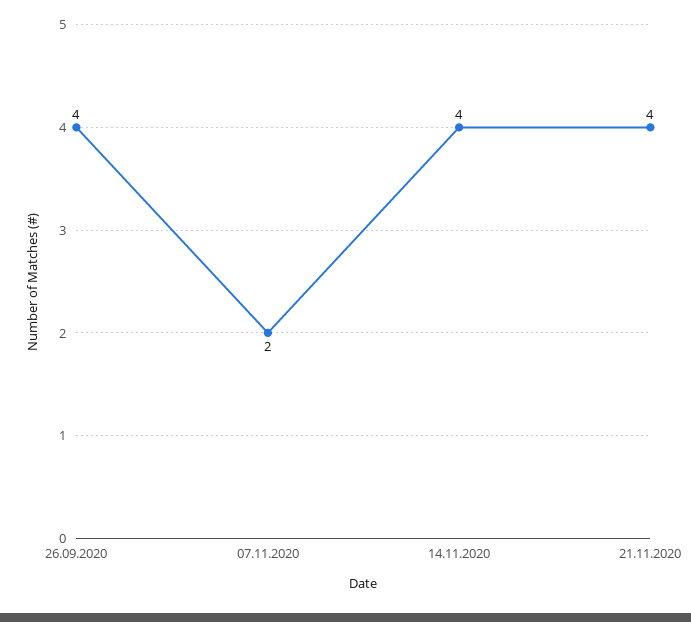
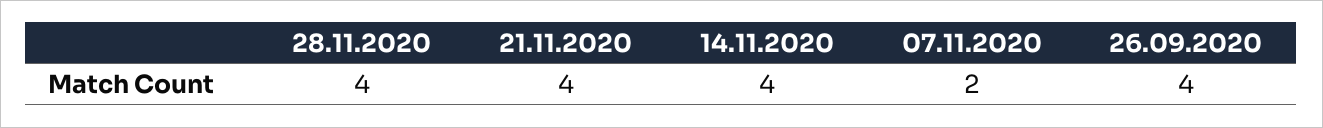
28.11.2020: none -> 4

